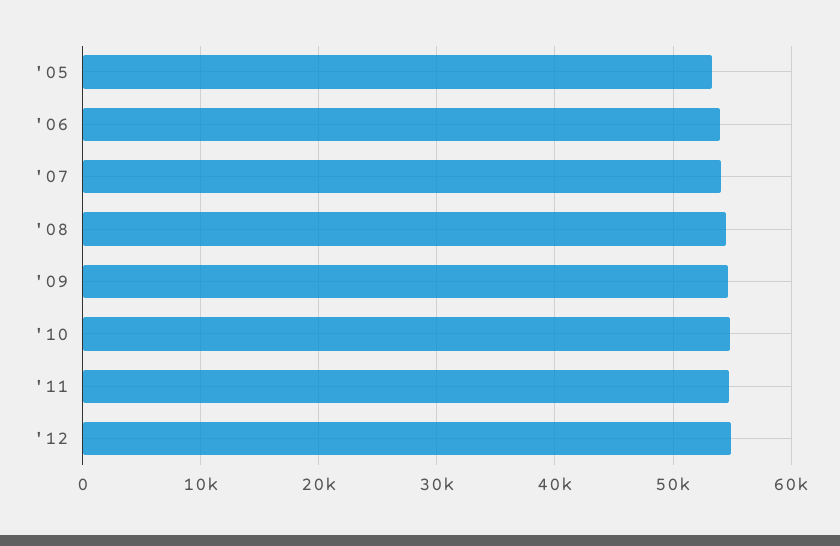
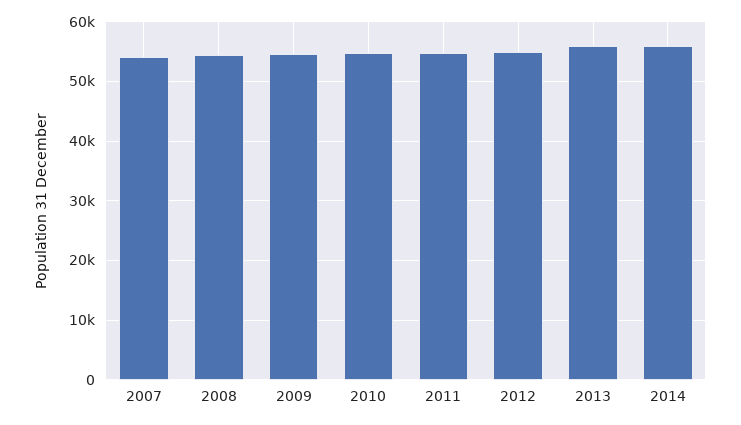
'05: 53000 -> none
'06: 54000 -> none
2013: none -> 56000
2014: none -> 56000

